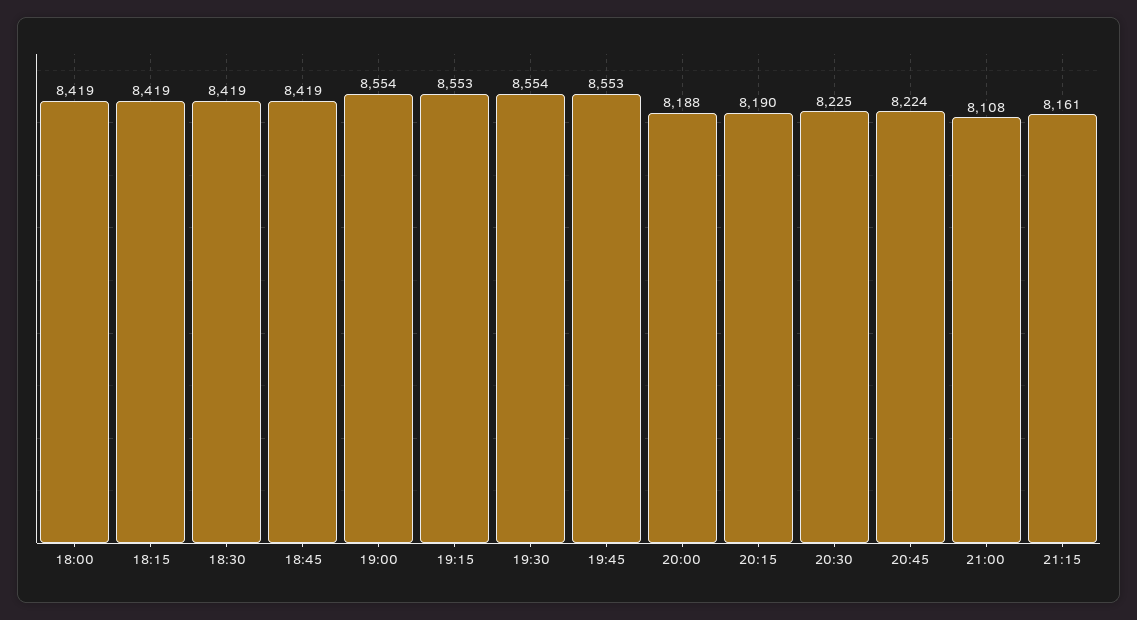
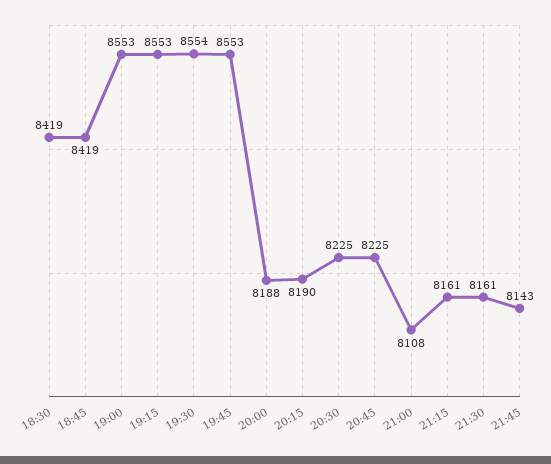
18:00: 8419 -> none
18:15: 8419 -> none
19:00: 8554 -> 8553
20:45: 8224 -> 8225
21:30: none -> 8161
21:45: none -> 8143

